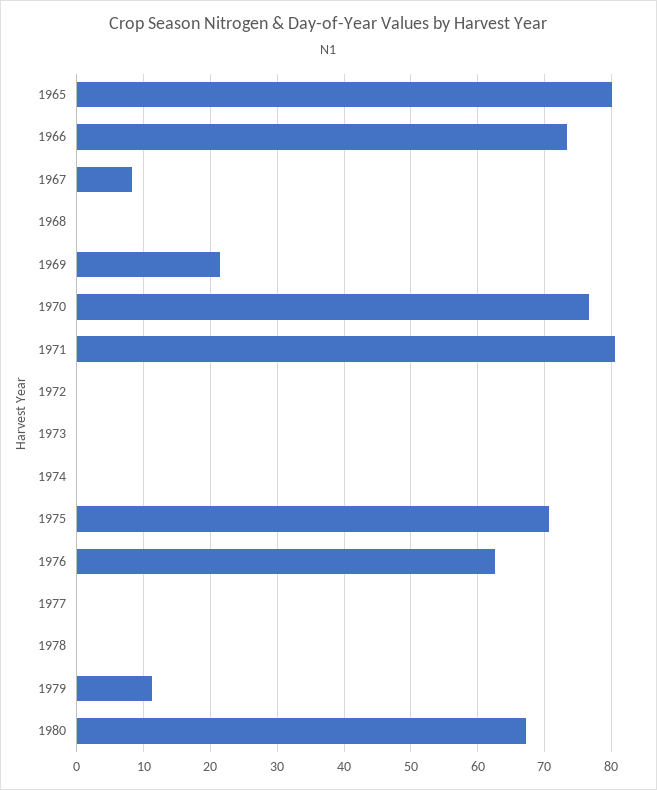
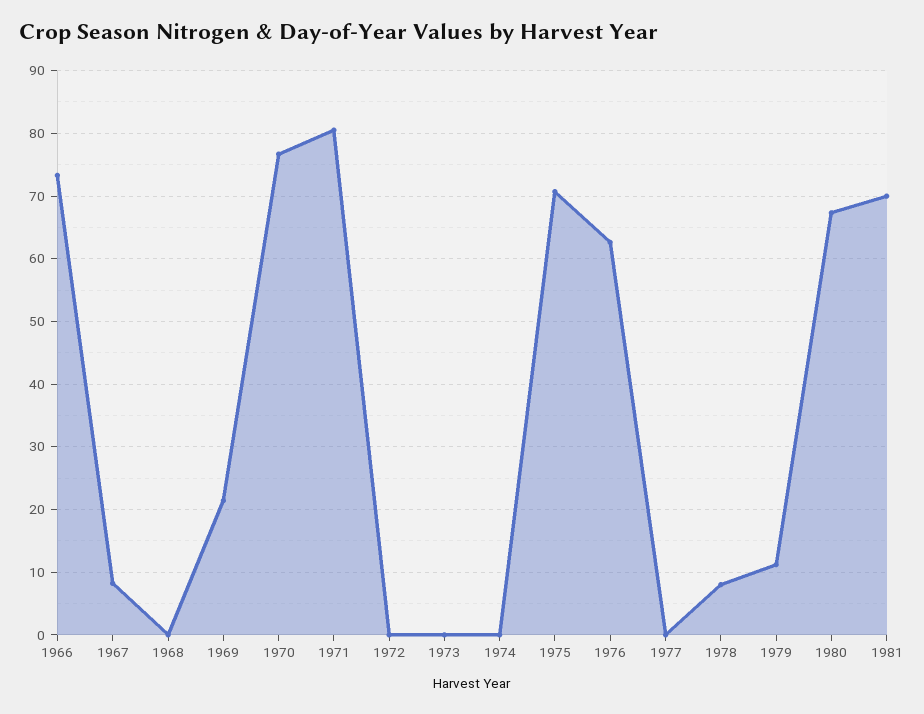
1965: 80 -> none
1978: 0 -> 8
1981: none -> 70

